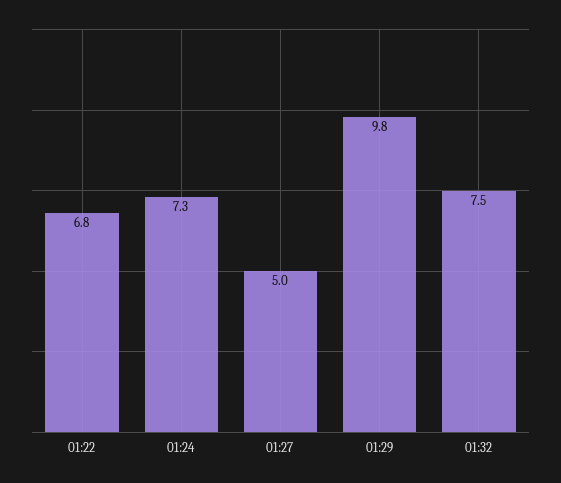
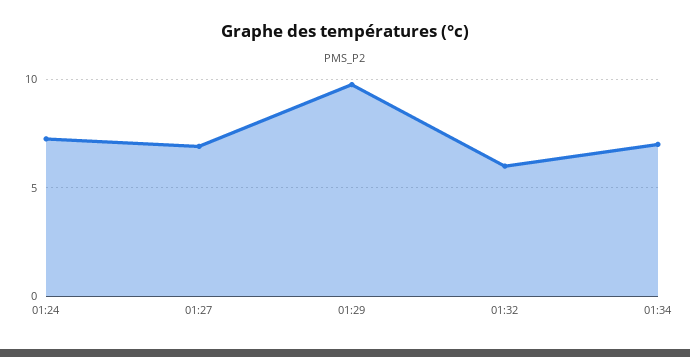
01:22: 6.8 -> none
01:27: 5 -> 7
01:32: 7.5 -> 6
01:34: none -> 7

